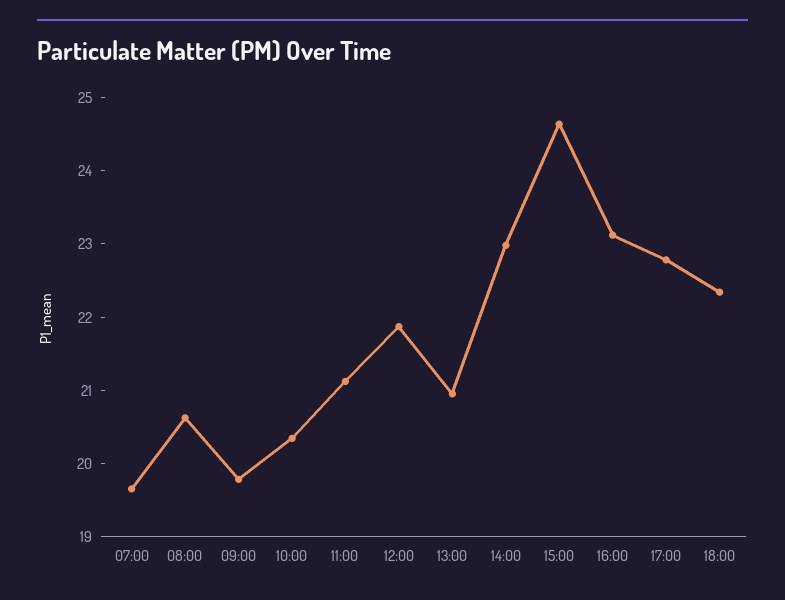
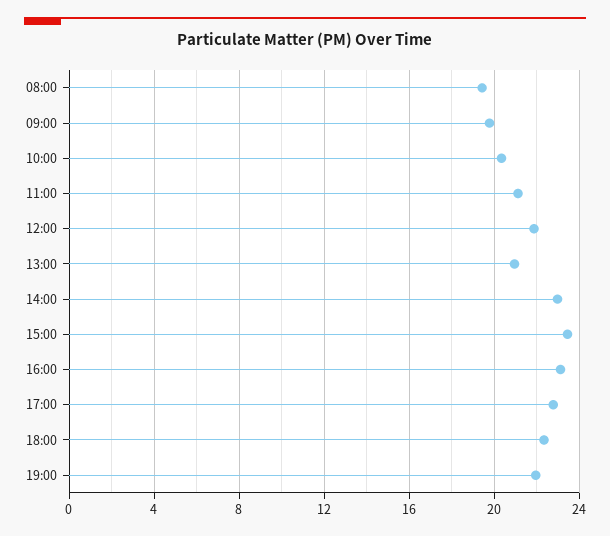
07:00: 19.6 -> none
08:00: 20.6 -> 19.5
15:00: 24.6 -> 23.5
19:00: none -> 22

